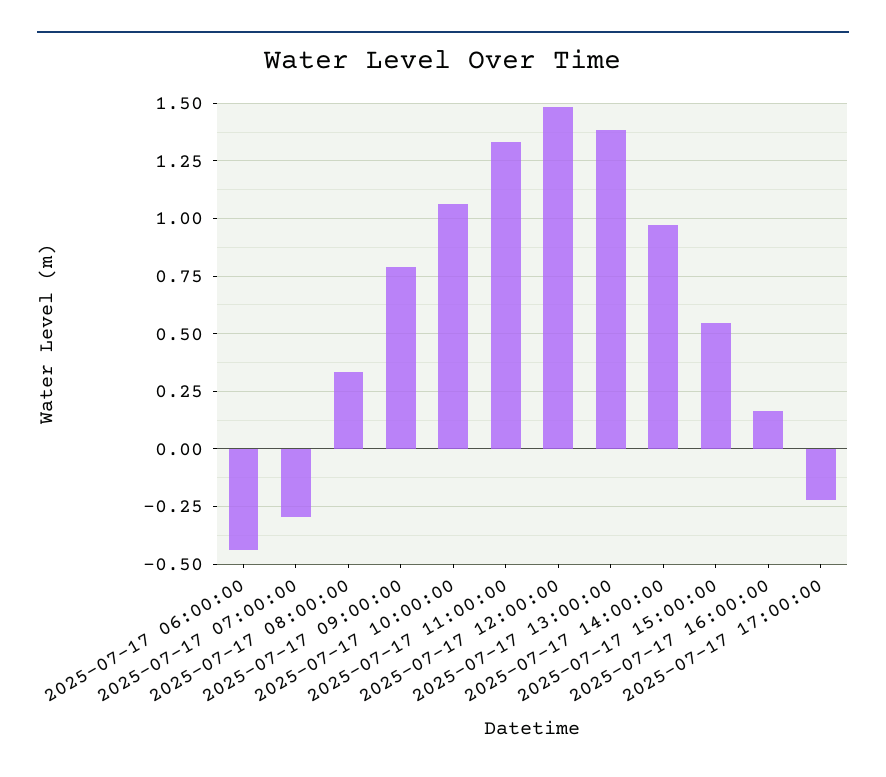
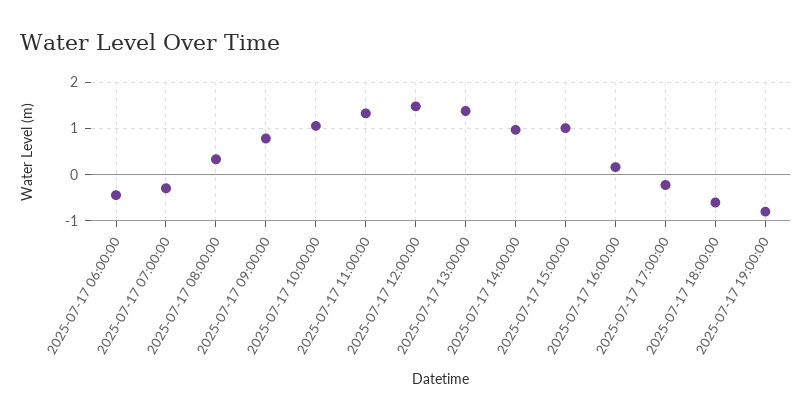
2025-07-17 15:00:00: 0.55 -> 1
2025-07-17 18:00:00: none -> -0.6
2025-07-17 19:00:00: none -> -0.8

